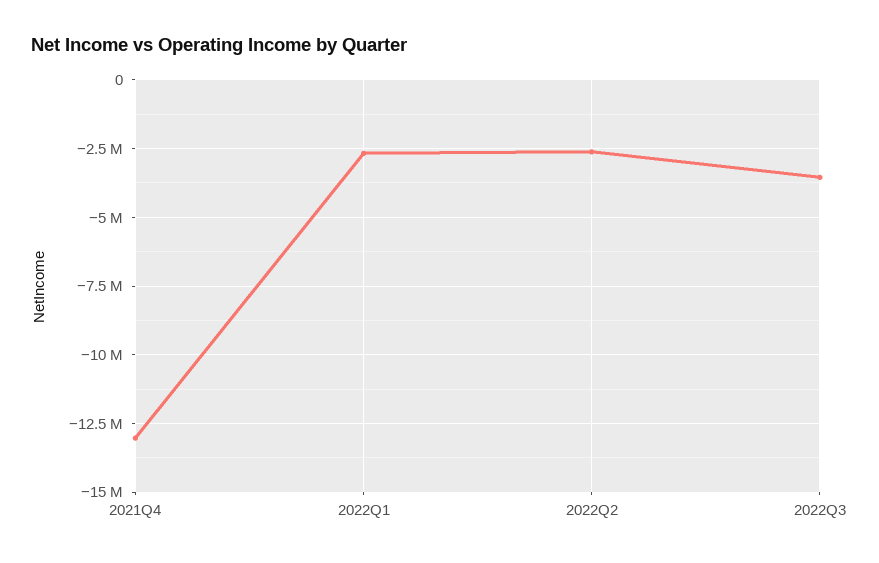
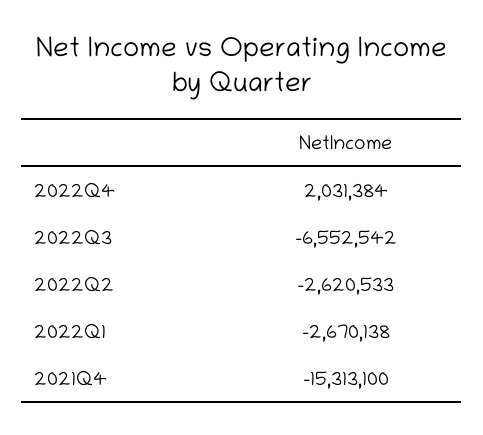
2021Q4: -13000000 -> -15313100
2022Q3: -3500000 -> -6552542
2022Q4: none -> 2031384

